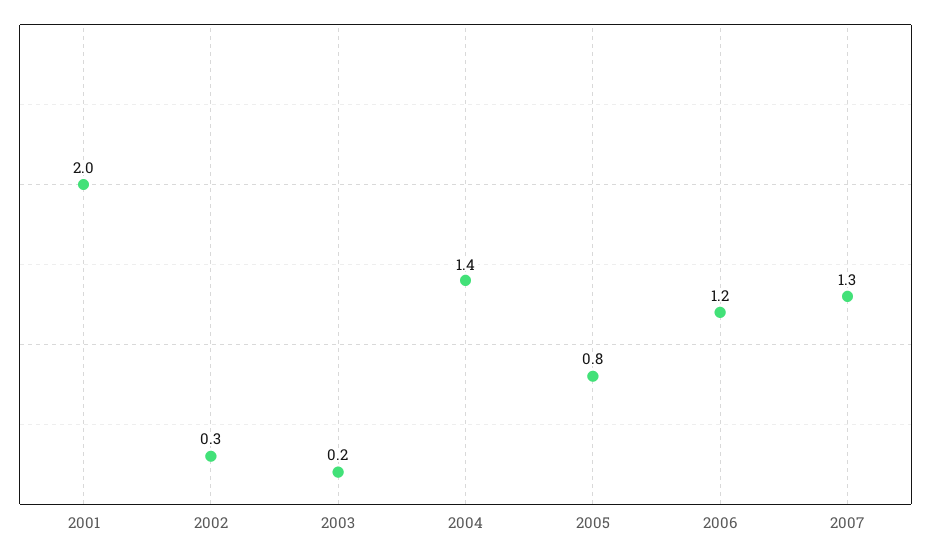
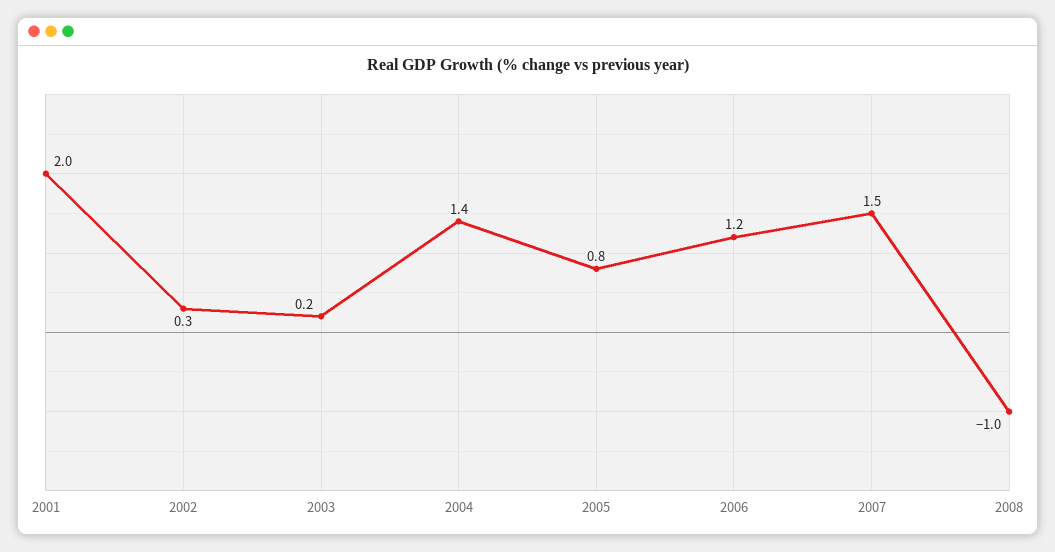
2007: 1.3 -> 1.5
2008: none -> -1

